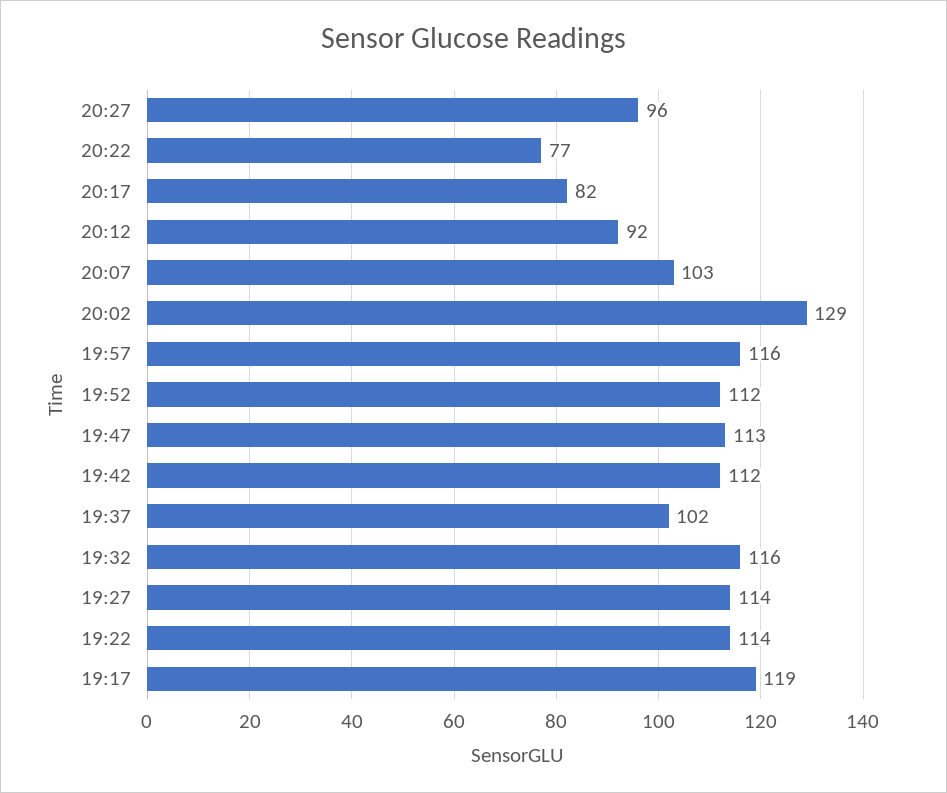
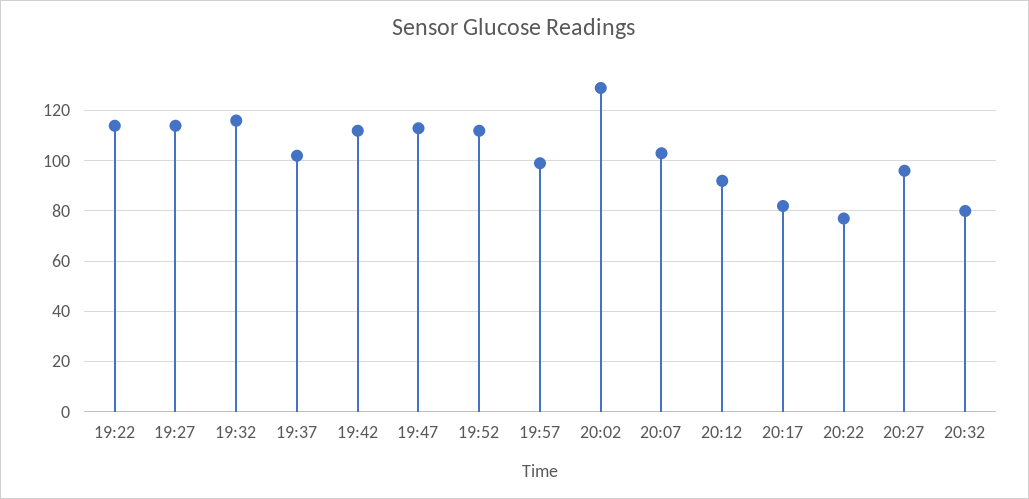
19:57: 116 -> 100
19:17: 119 -> none
20:32: none -> 80

